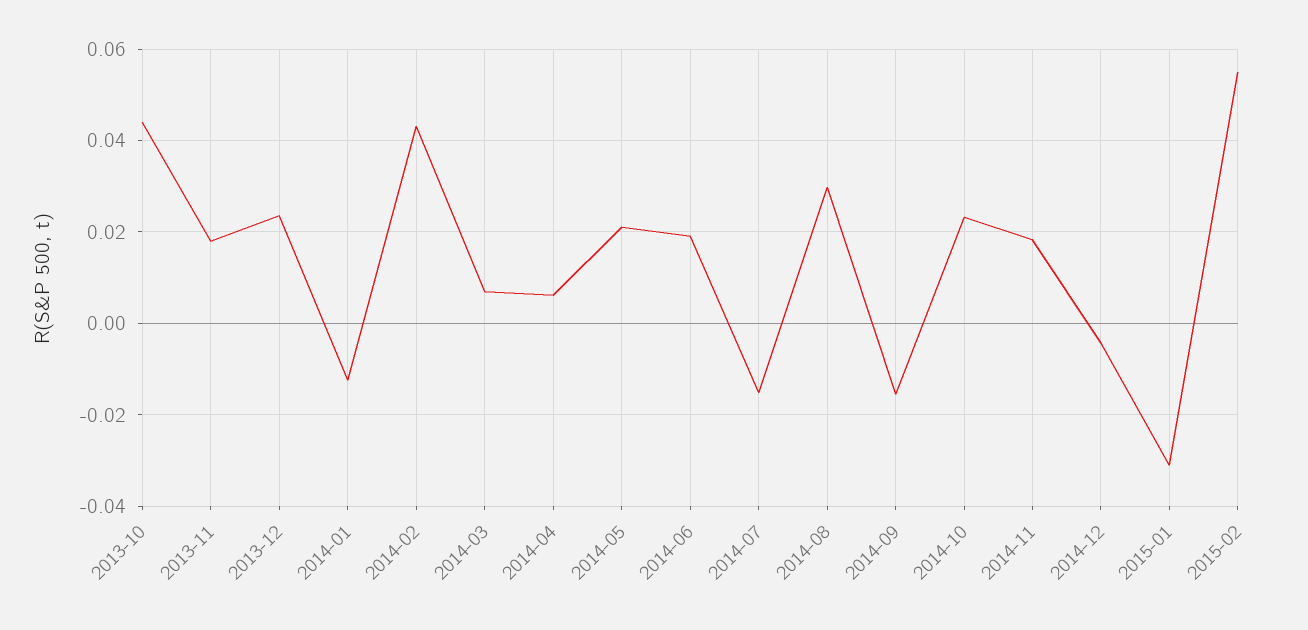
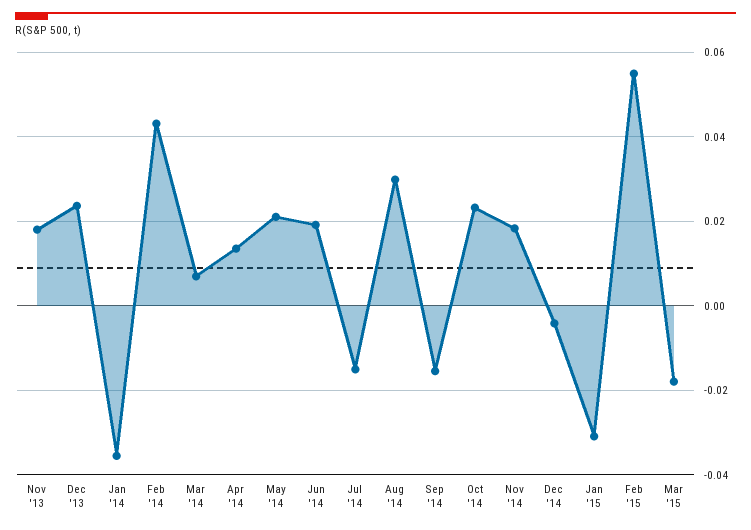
2013-10: 0.044 -> none
2014-01: -0.012 -> -0.036
2014-04: 0.006 -> 0.014
Mar '15: none -> -0.018

